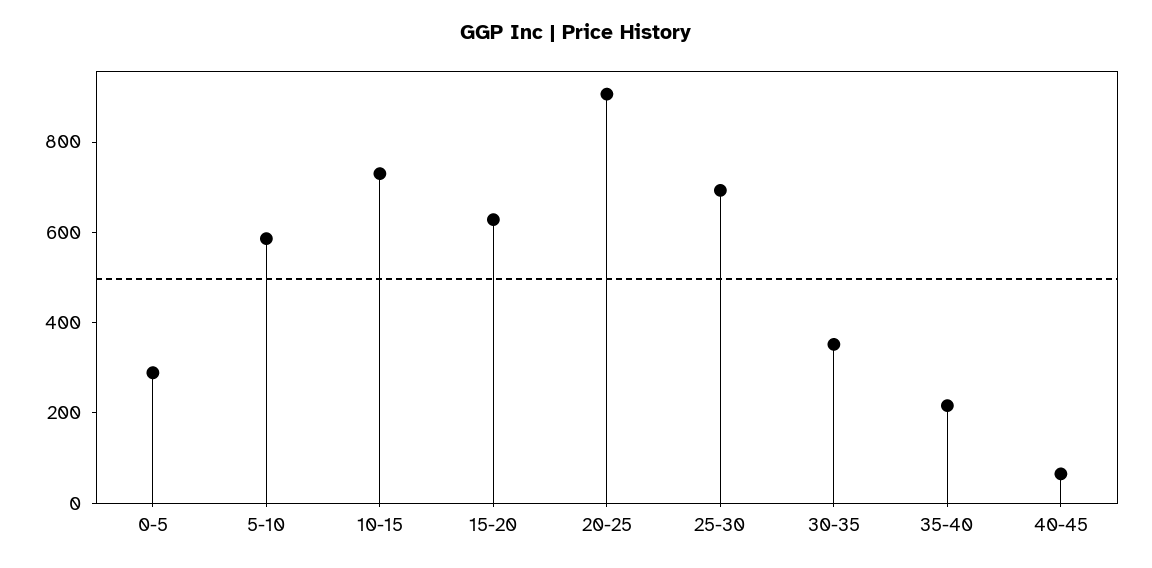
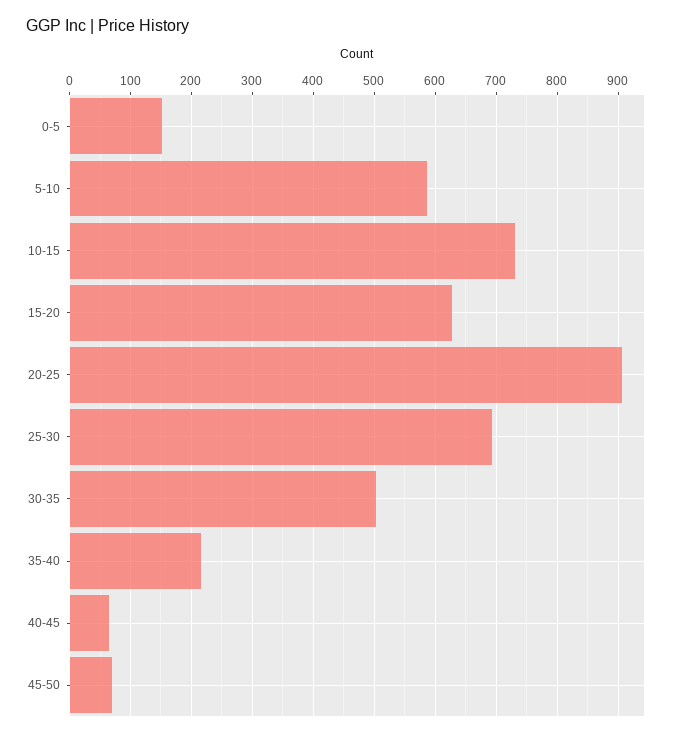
0-5: 300 -> 150
30-35: 350 -> 500
45-50: none -> 70

